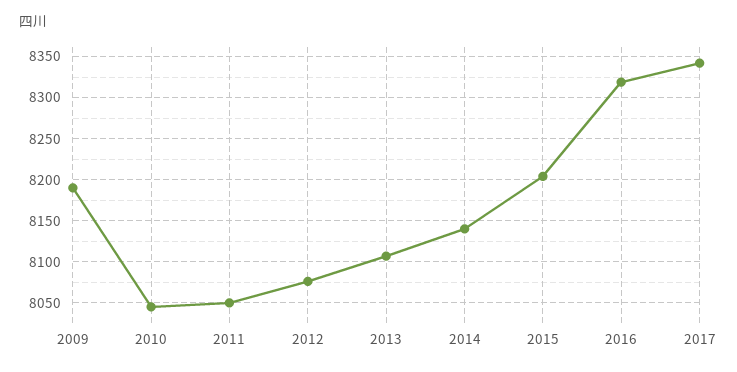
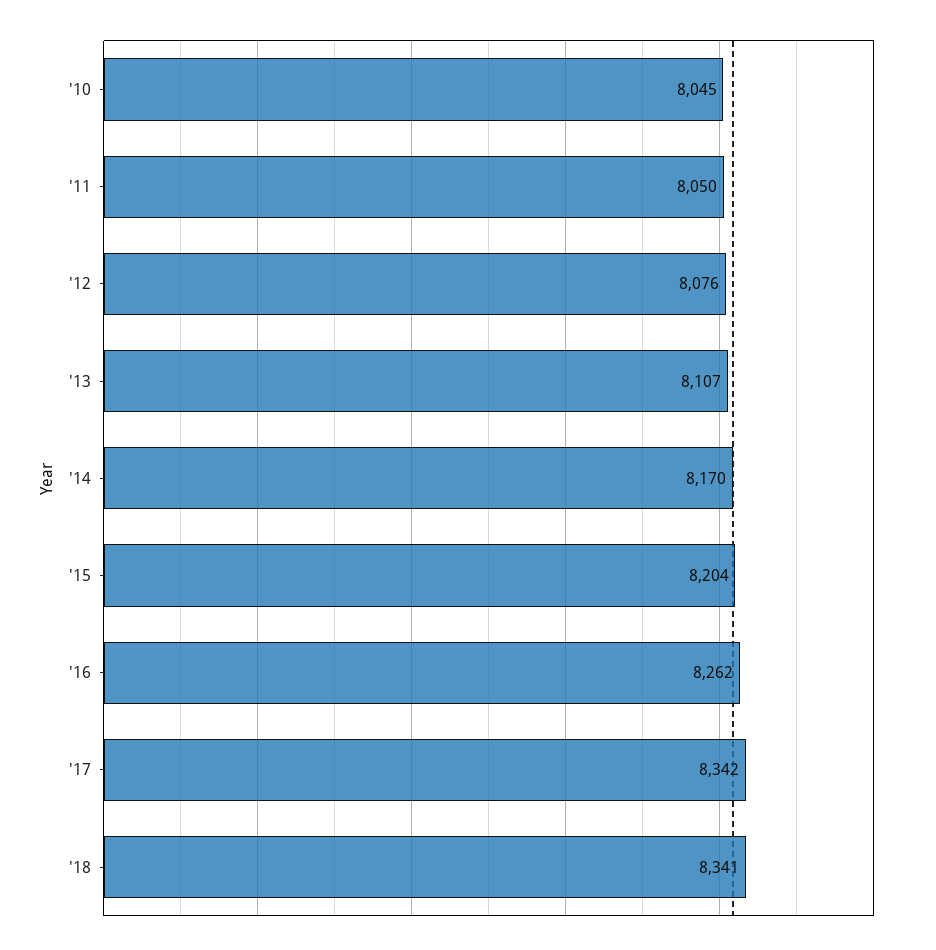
2009: 8190 -> none
2014: 8140 -> 8170
2016: 8320 -> 8262
'18: none -> 8341

